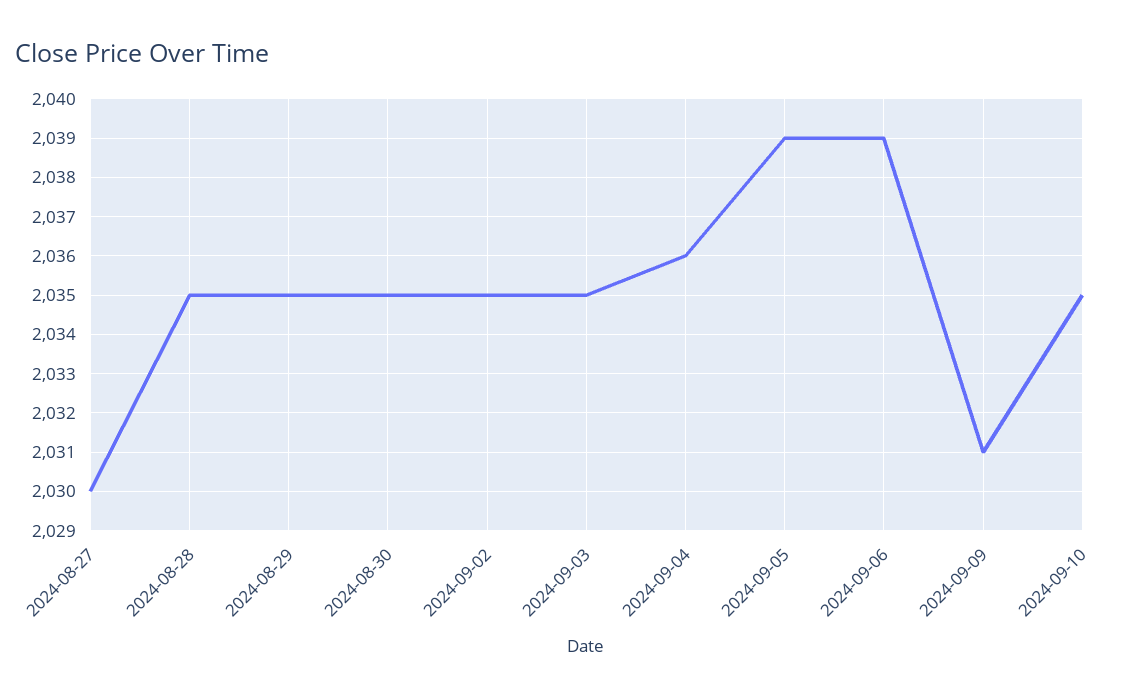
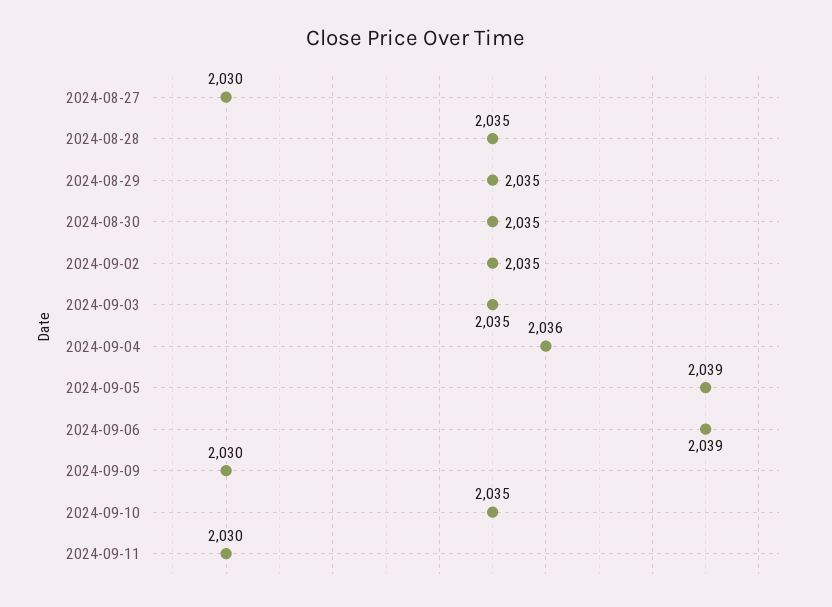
2024-09-09: 2031 -> 2030
2024-09-11: none -> 2030

